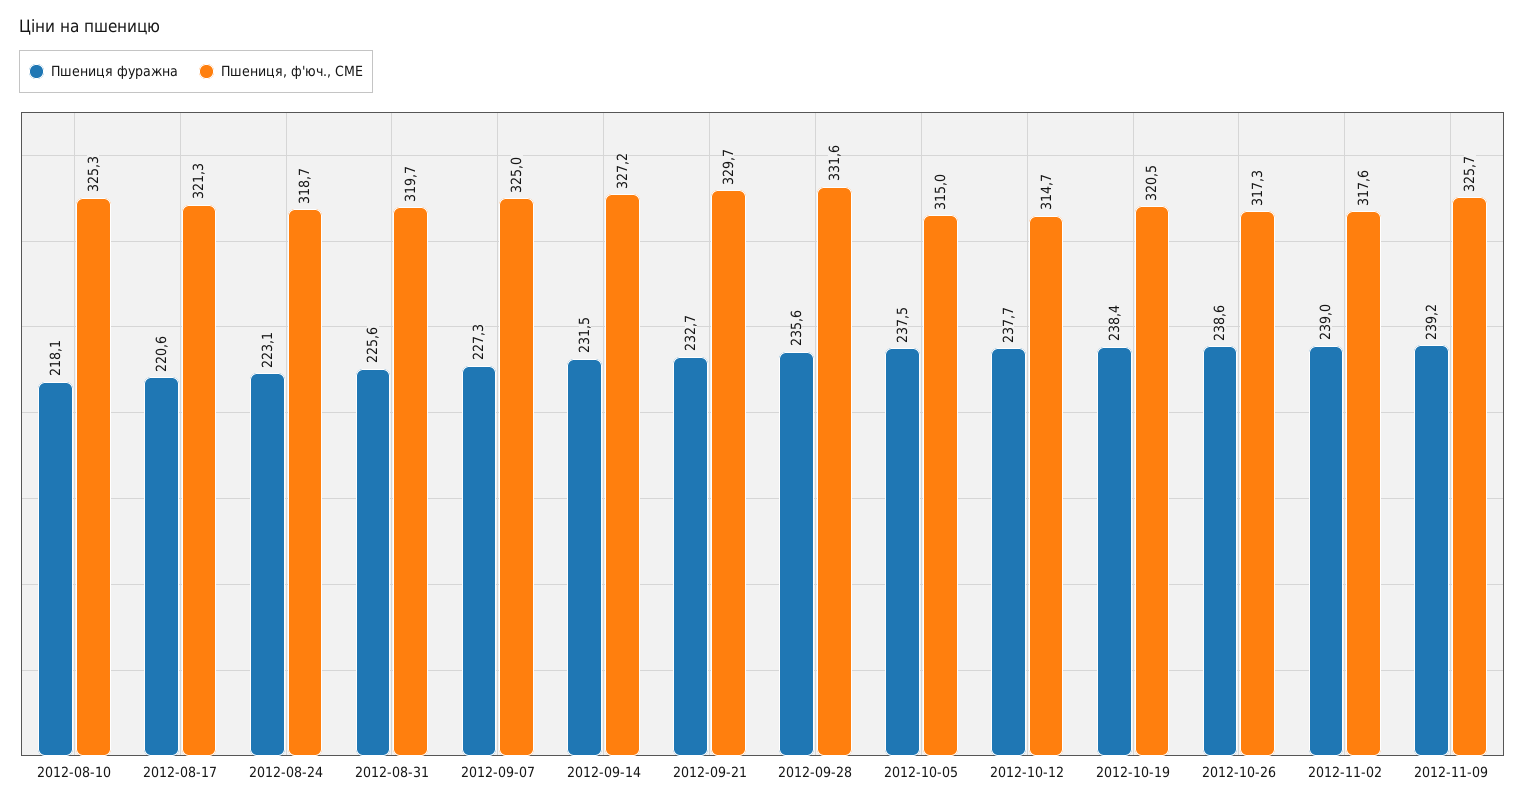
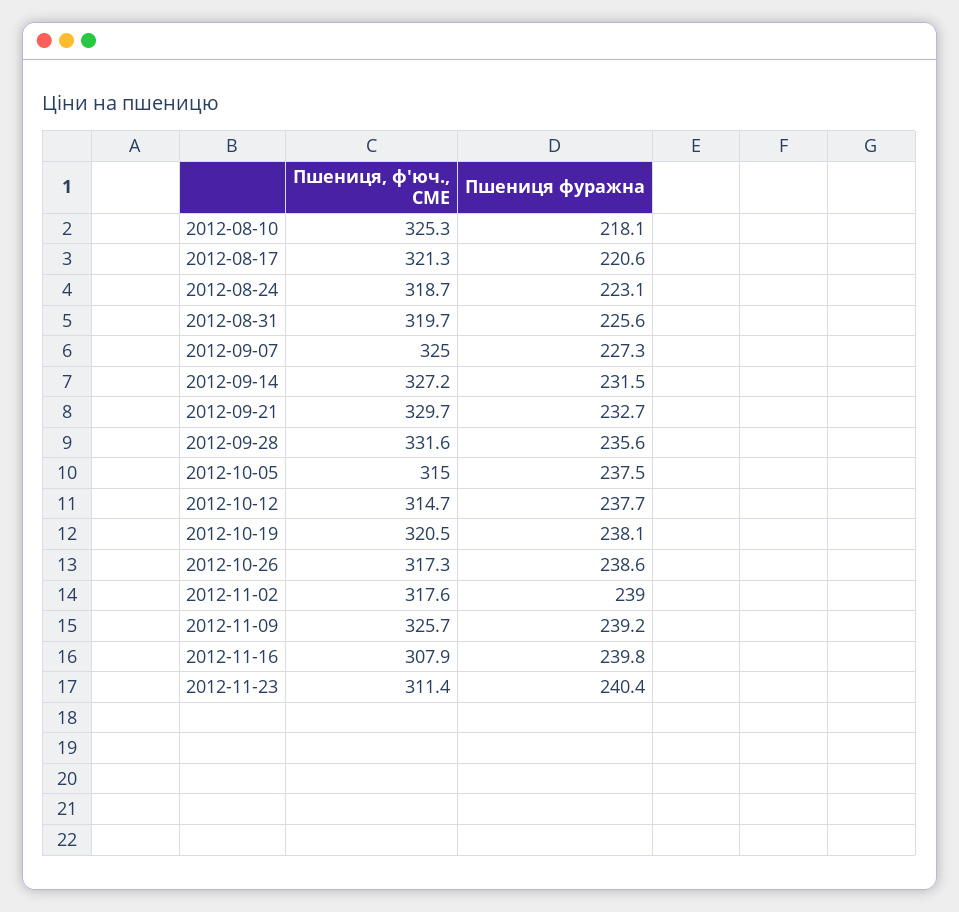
Пшениця фуражна, 2012-10-19: 238.4 -> 238.1
Пшениця, ф'юч., CME, 2012-11-16: none -> 307.9
Пшениця фуражна, 2012-11-16: none -> 239.8
Пшениця, ф'юч., CME, 2012-11-23: none -> 311.4
Пшениця фуражна, 2012-11-23: none -> 240.4

